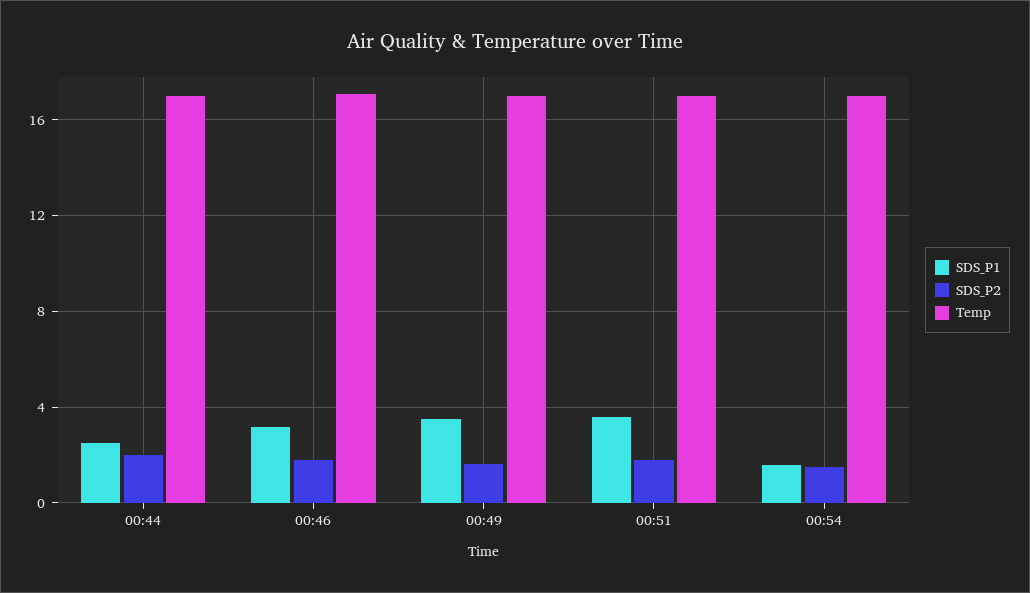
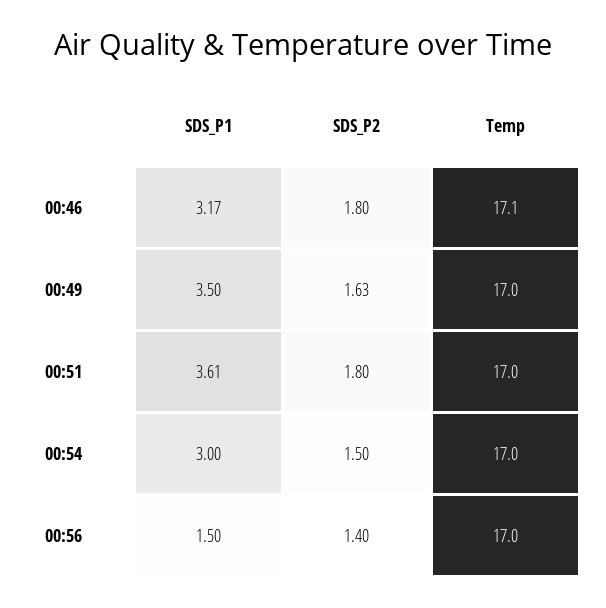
SDS_P1, 00:44: 2.5 -> none
SDS_P2, 00:44: 2 -> none
Temp, 00:44: 17 -> none
SDS_P1, 00:54: 1.5 -> 3
SDS_P1, 00:56: none -> 1.5
SDS_P2, 00:56: none -> 1.4
Temp, 00:56: none -> 17

